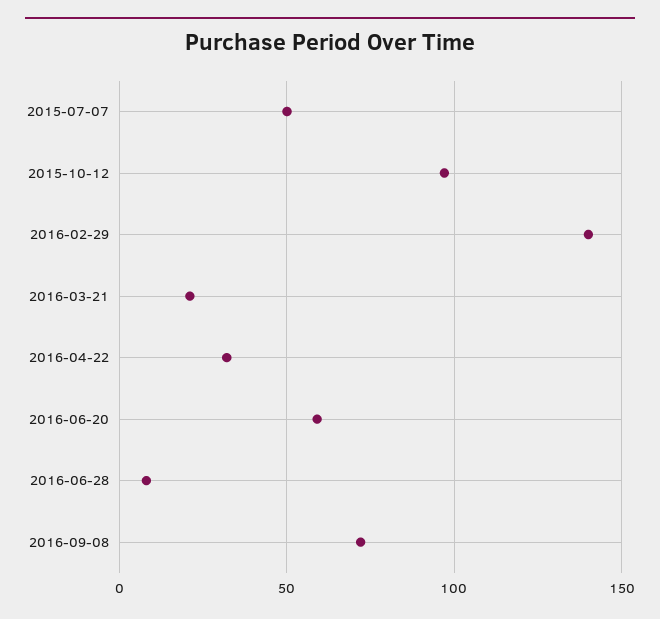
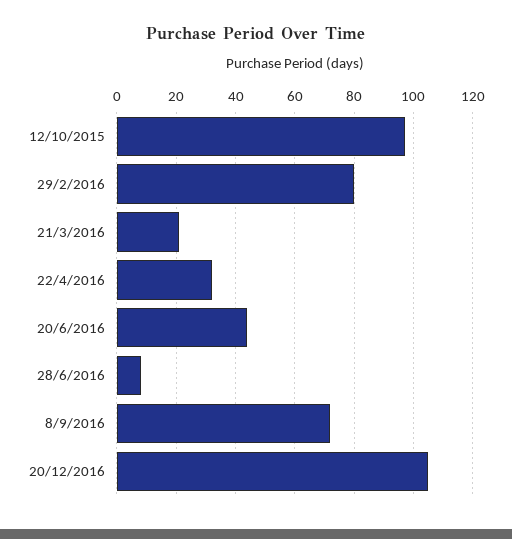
2015-07-07: 50 -> none
2016-02-29: 140 -> 80
2016-06-20: 60 -> 45
20/12/2016: none -> 105

